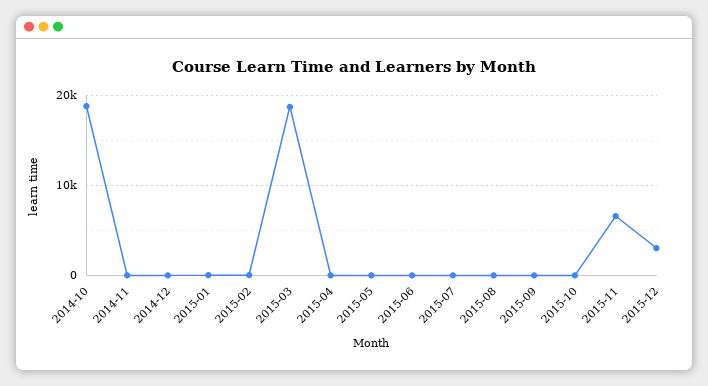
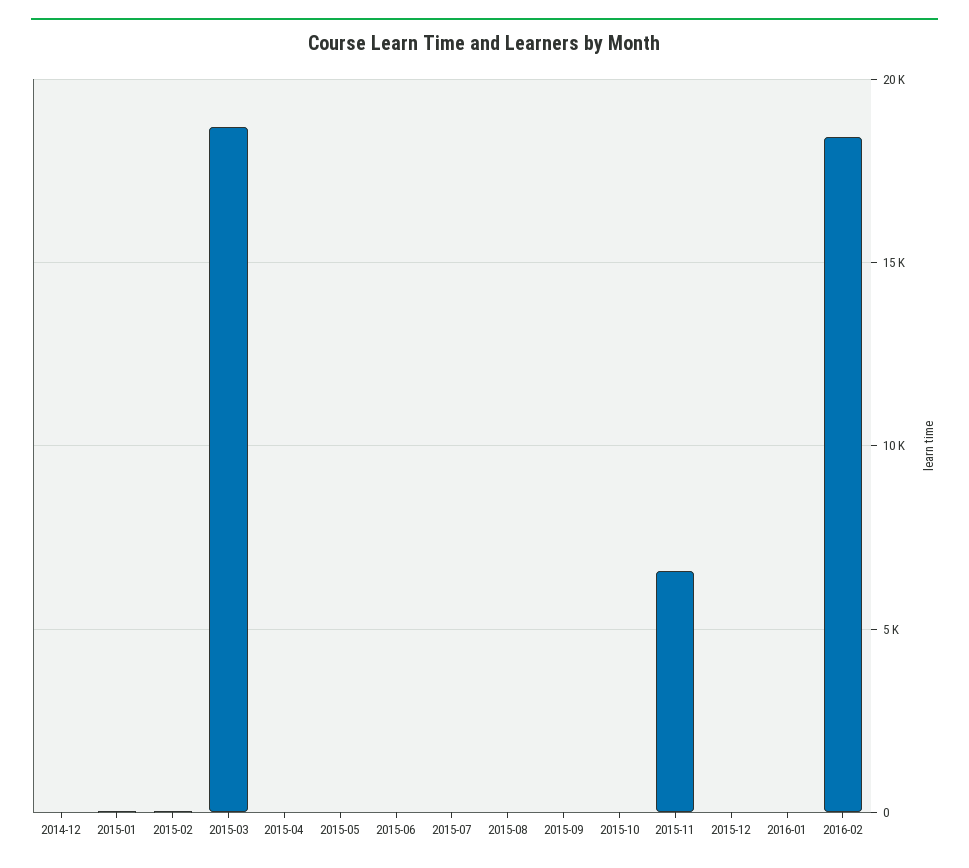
2014-10: 19000 -> none
2014-11: 0 -> none
2015-12: 3000 -> 0
2016-01: none -> 0
2016-02: none -> 18500

